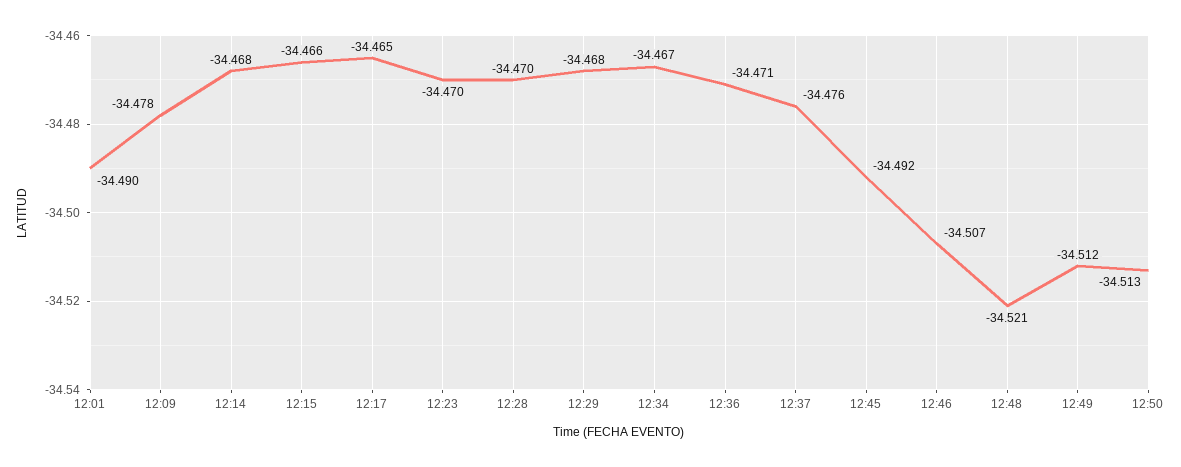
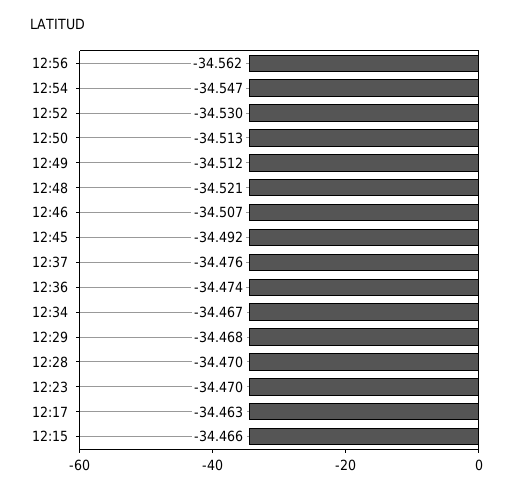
12:01: -34.49 -> none
12:09: -34.478 -> none
12:14: -34.468 -> none
12:17: -34.465 -> -34.463
12:36: -34.471 -> -34.474
12:56: none -> -34.562
12:54: none -> -34.547
12:52: none -> -34.53

